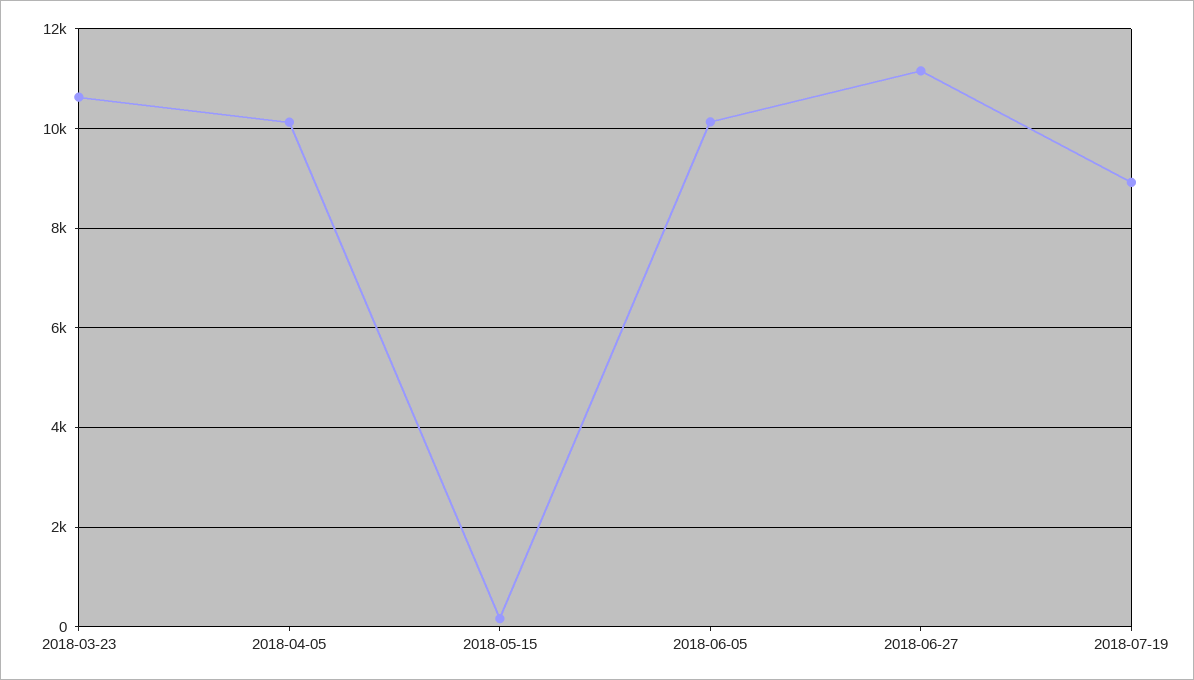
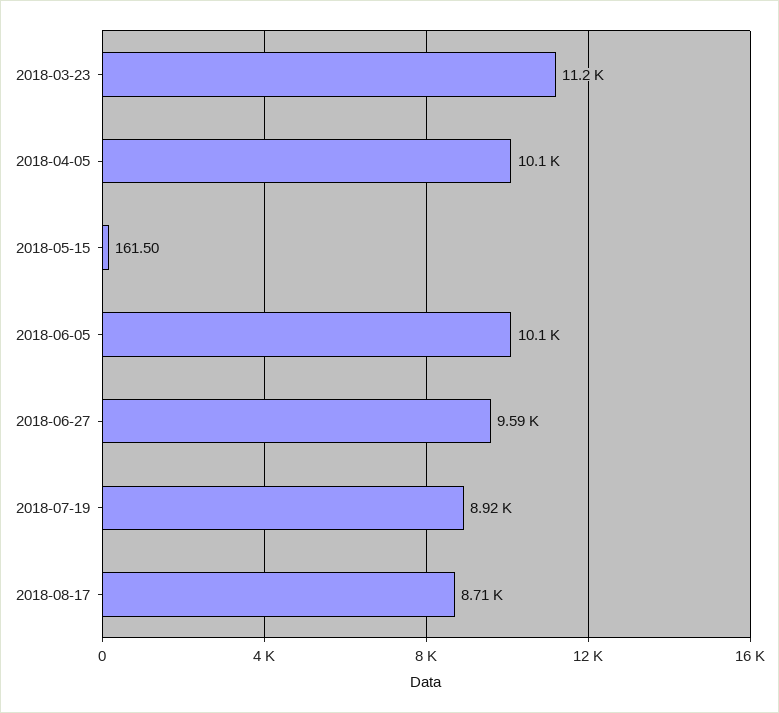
2018-03-23: 10600 -> 11200
2018-06-27: 11200 -> 9590
2018-08-17: none -> 8710

